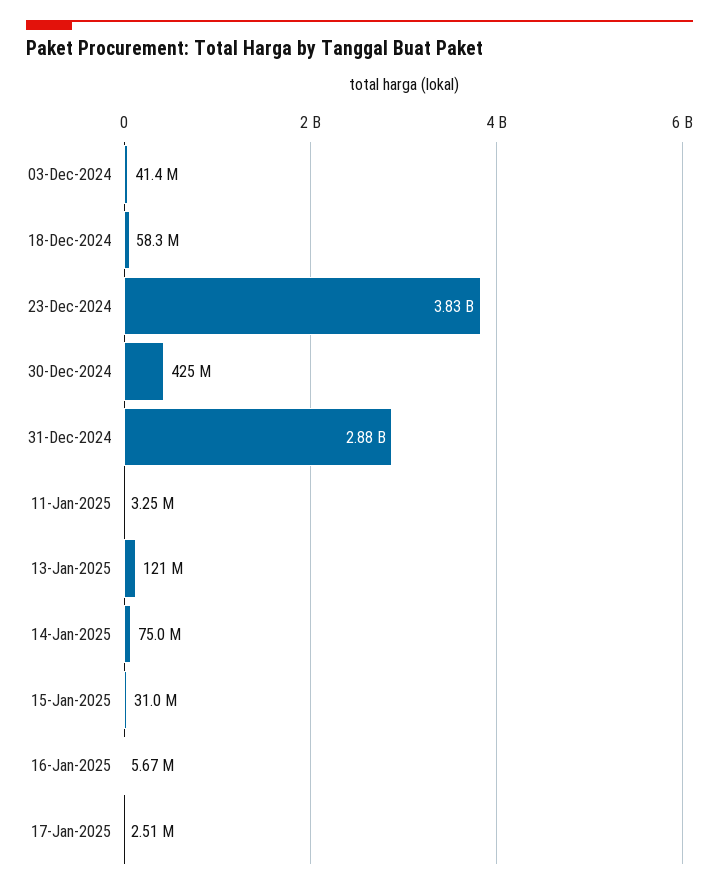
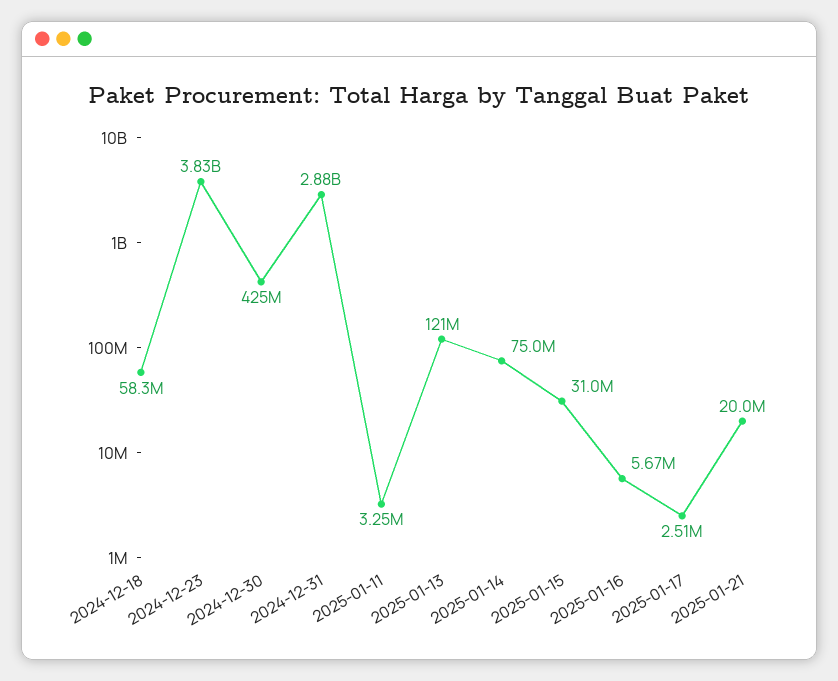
03-Dec-2024: 41400000 -> none
2025-01-21: none -> 20000000

